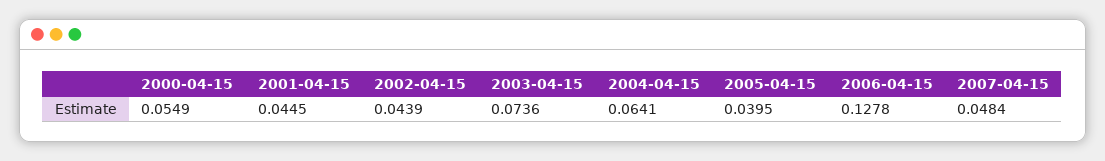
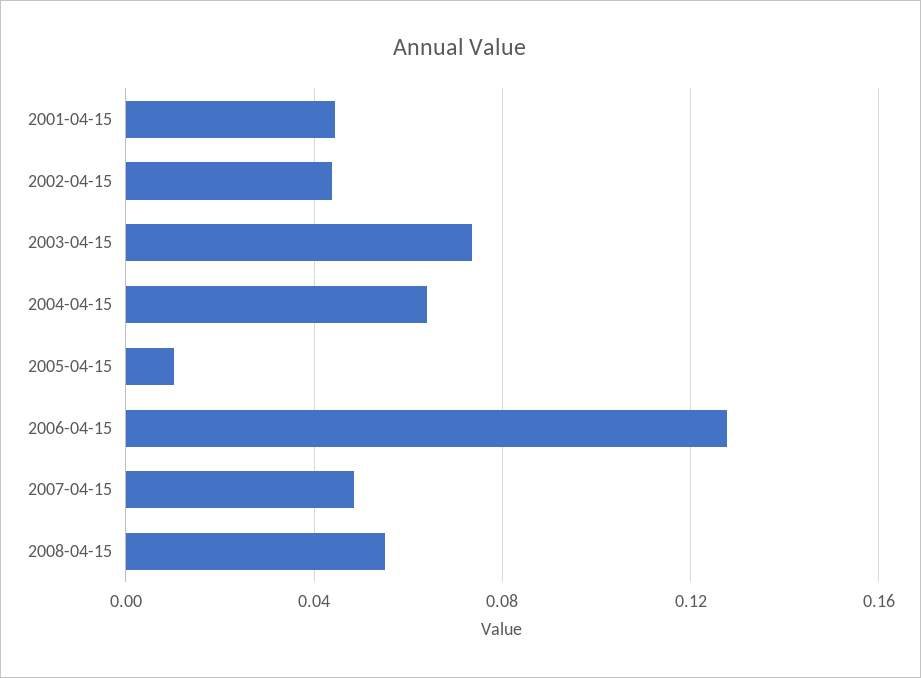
2000-04-15: 0.0549 -> none
2005-04-15: 0.0395 -> 0.01
2008-04-15: none -> 0.055

